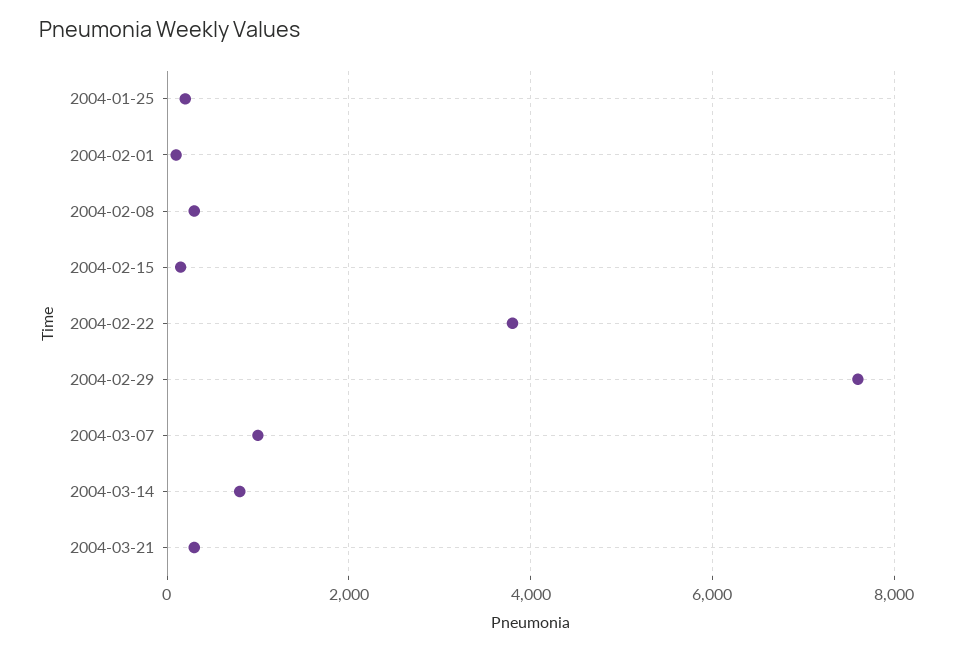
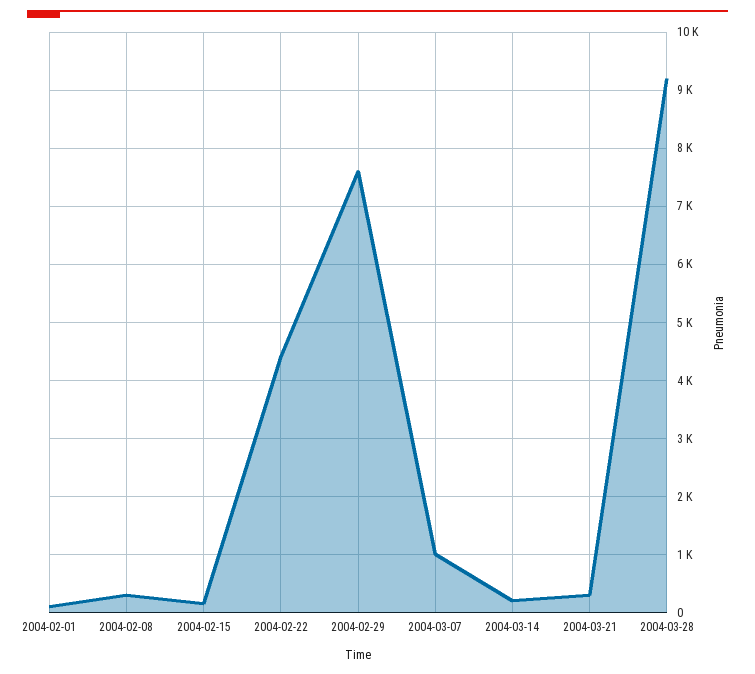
2004-01-25: 200 -> none
2004-02-22: 3800 -> 4400
2004-03-14: 800 -> 200
2004-03-28: none -> 9200

